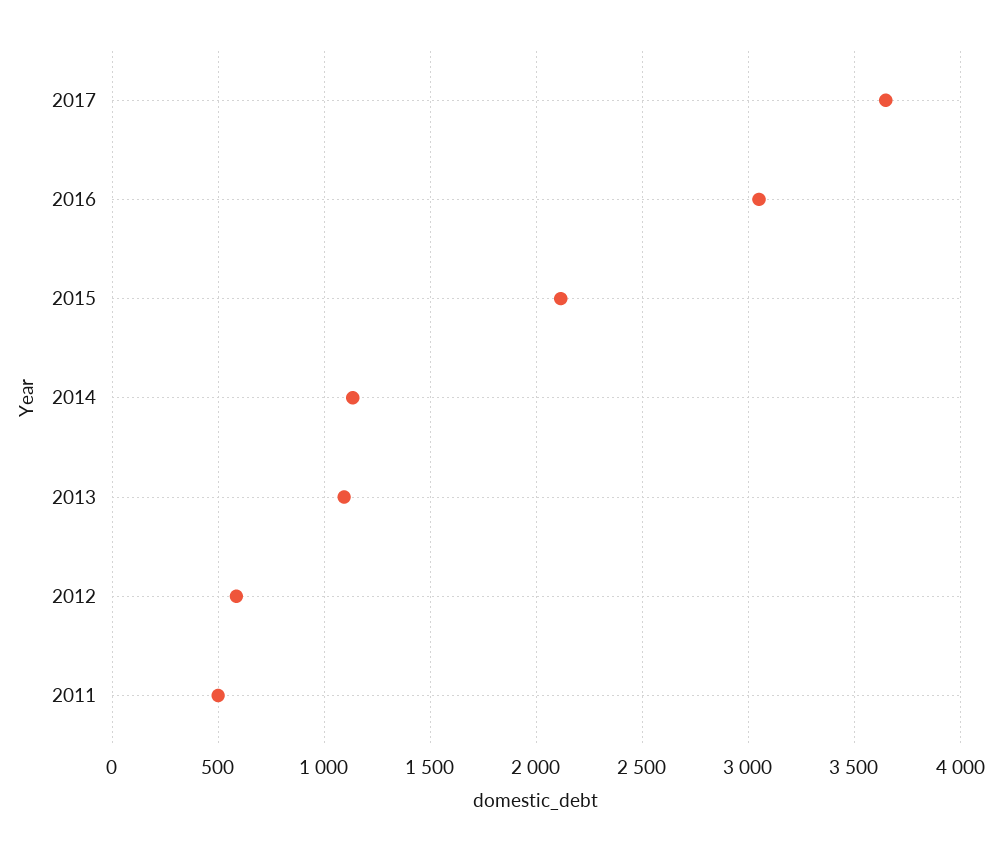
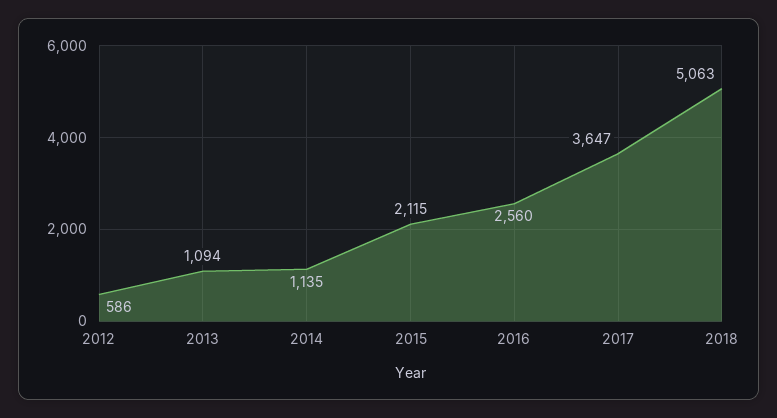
2016: 3050 -> 2560
2011: 500 -> none
2018: none -> 5063

